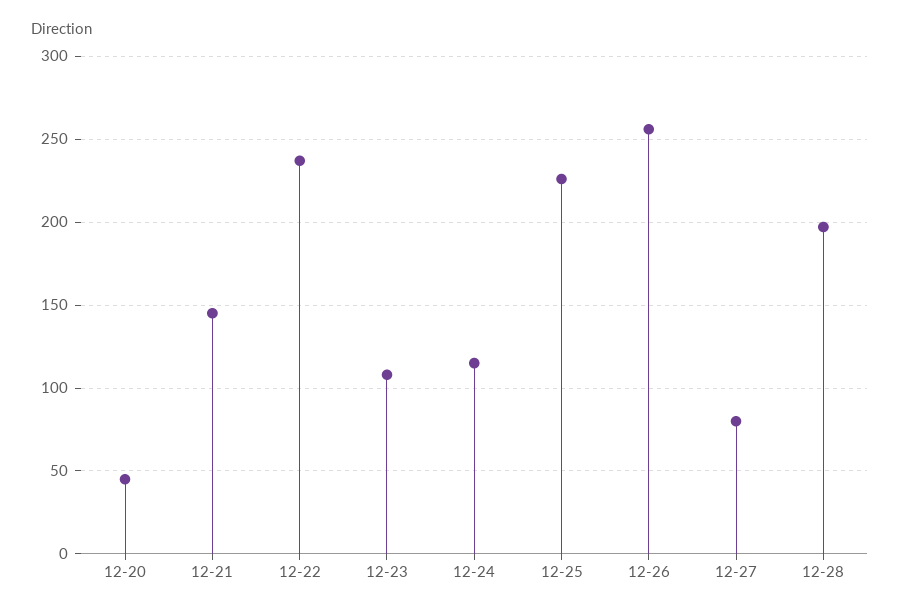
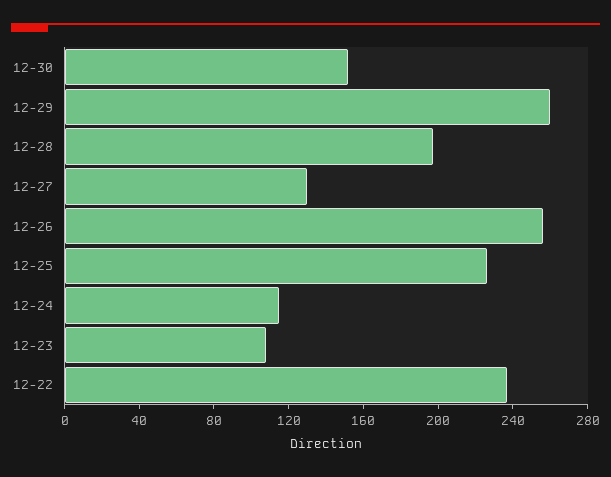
12-20: 45 -> none
12-21: 145 -> none
12-27: 80 -> 130
12-30: none -> 150
12-29: none -> 260

